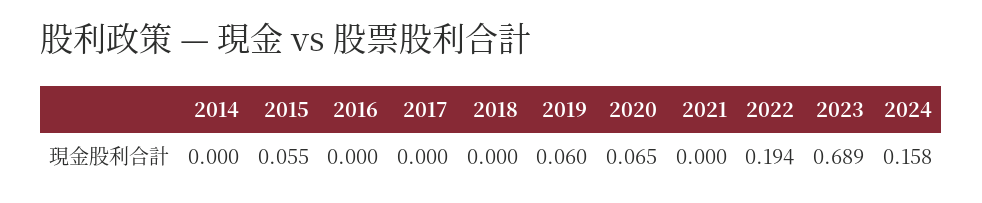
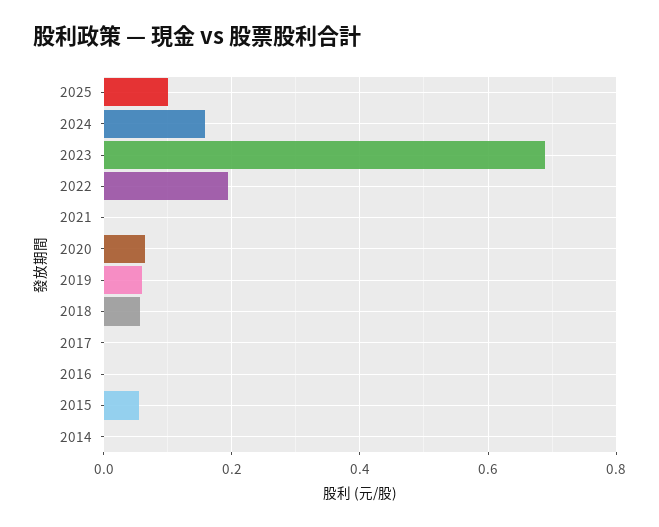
2018: 0 -> 0.06
2025: none -> 0.1

